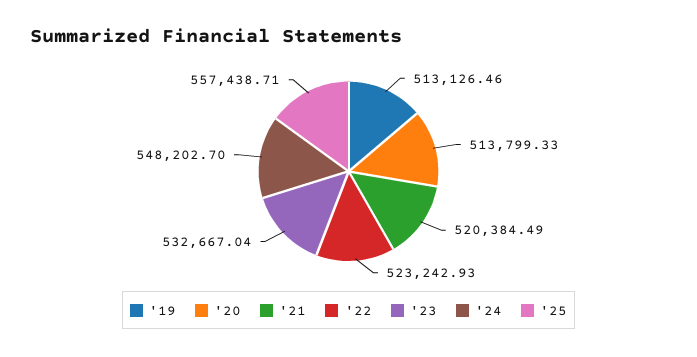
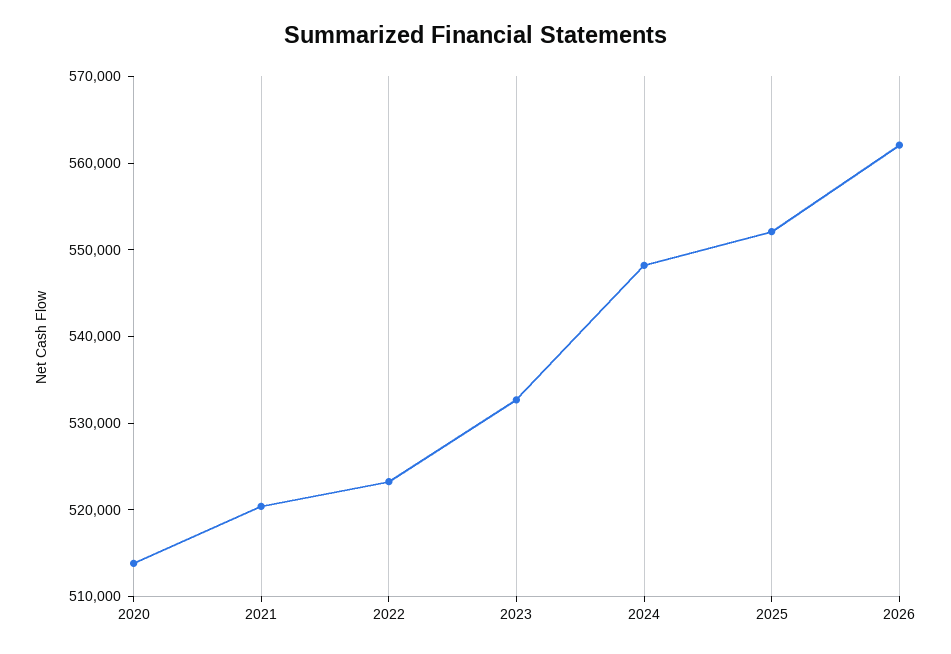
'19: 513126.46 -> none
'25: 557438.71 -> 552000
2026: none -> 562000

